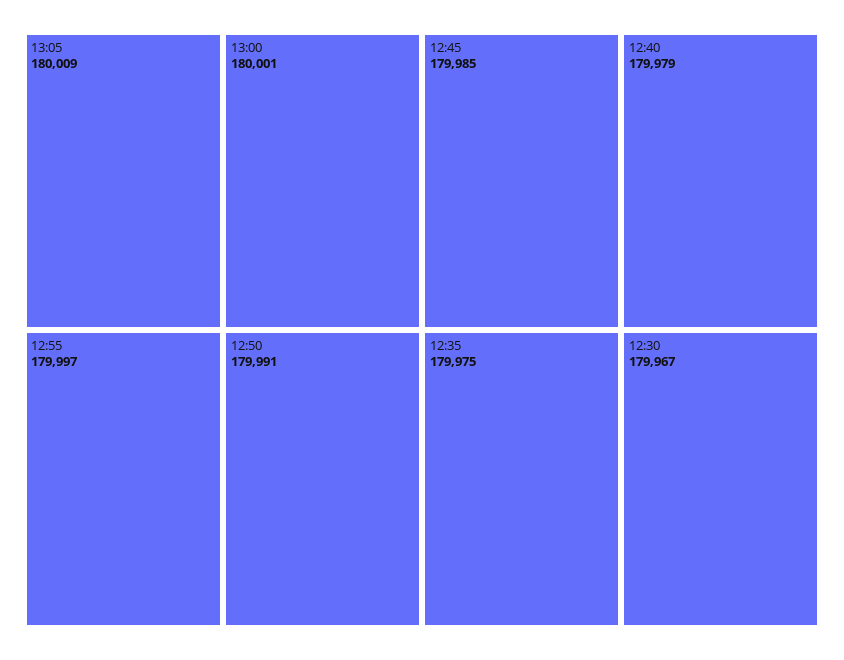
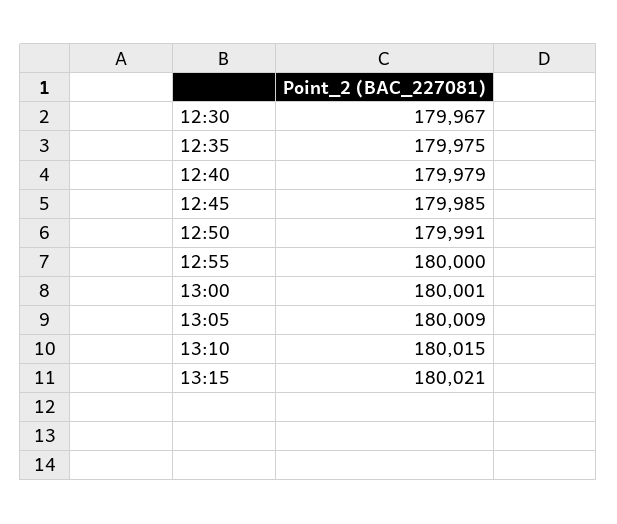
12:55: 179997 -> 180000
13:10: none -> 180015
13:15: none -> 180021

